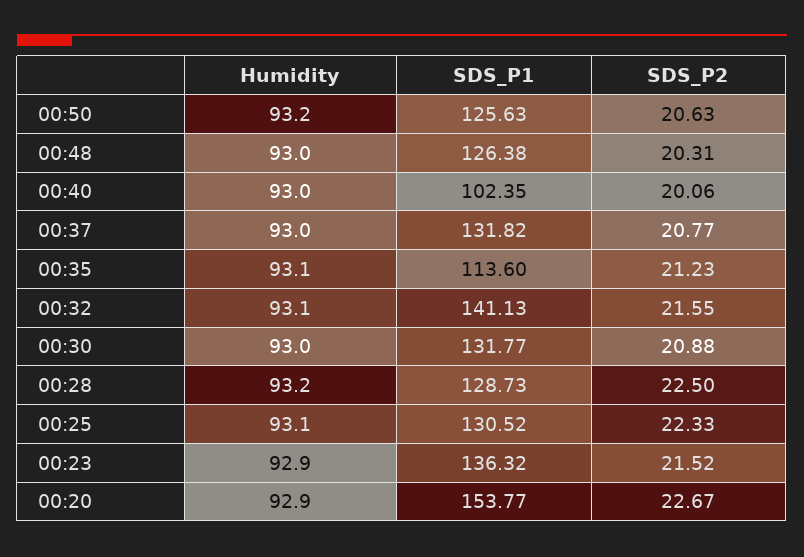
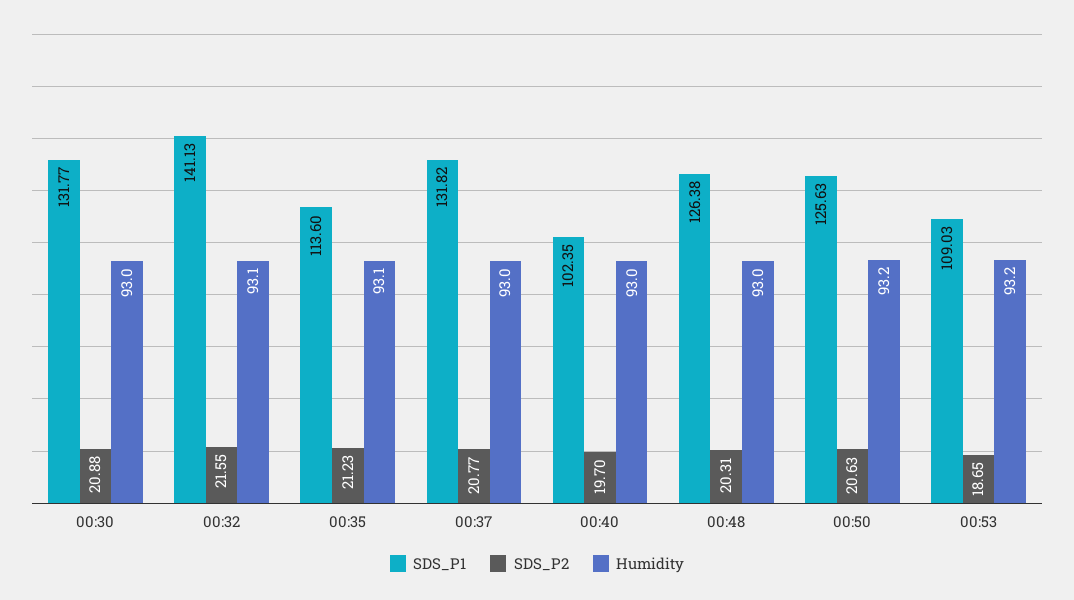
SDS_P2, 00:40: 20.06 -> 19.7
Humidity, 00:28: 93.2 -> none
SDS_P1, 00:28: 128.73 -> none
SDS_P2, 00:28: 22.5 -> none
Humidity, 00:25: 93.1 -> none
SDS_P1, 00:25: 130.52 -> none
SDS_P2, 00:25: 22.33 -> none
Humidity, 00:23: 92.9 -> none
SDS_P1, 00:23: 136.32 -> none
SDS_P2, 00:23: 21.52 -> none
Humidity, 00:20: 92.9 -> none
SDS_P1, 00:20: 153.77 -> none
SDS_P2, 00:20: 22.67 -> none
SDS_P1, 00:53: none -> 109.03
SDS_P2, 00:53: none -> 18.65
Humidity, 00:53: none -> 93.2

